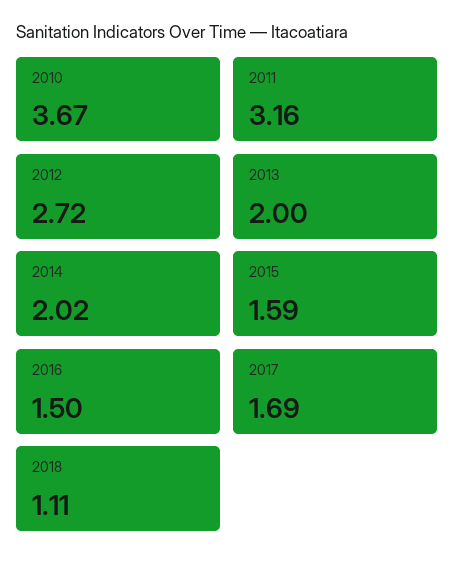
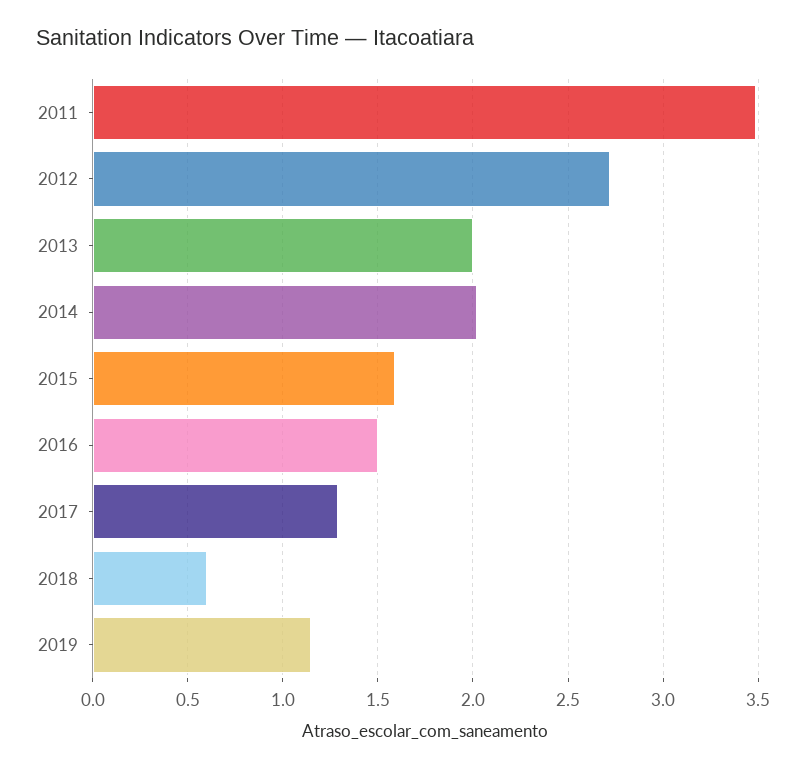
2010: 3.67 -> none
2011: 3.16 -> 3.5
2017: 1.69 -> 1.3
2018: 1.11 -> 0.6
2019: none -> 1.15

